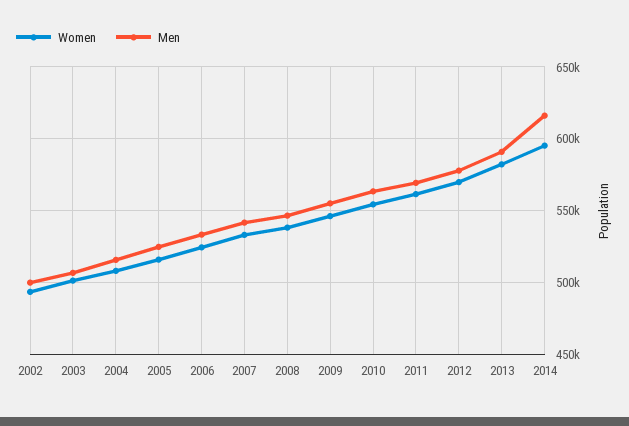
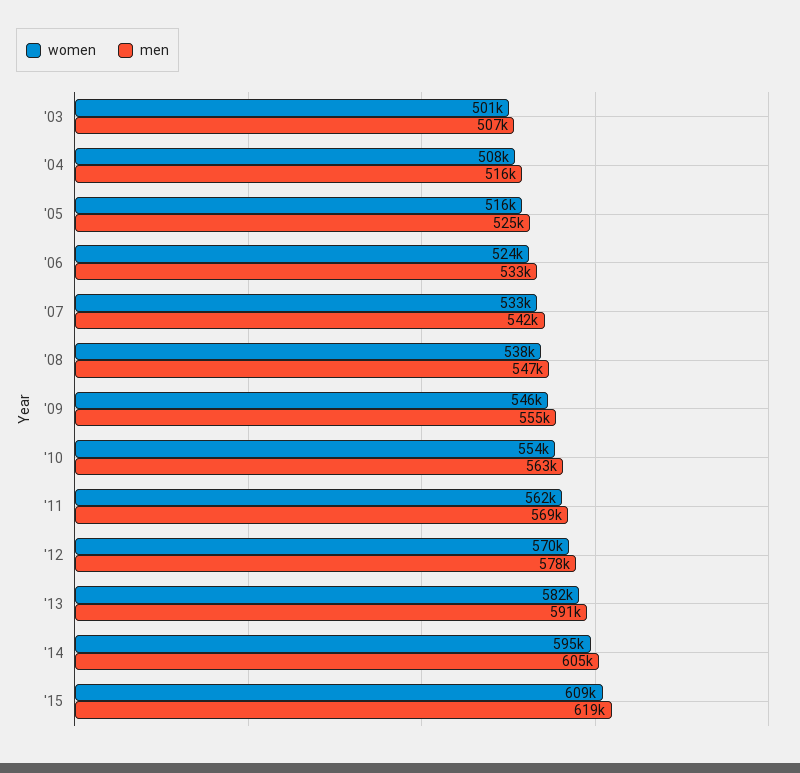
Women, 2002: 495000 -> none
Men, 2002: 500000 -> none
Men, 2014: 615000 -> 605000
Women, '15: none -> 609000
Men, '15: none -> 619000

